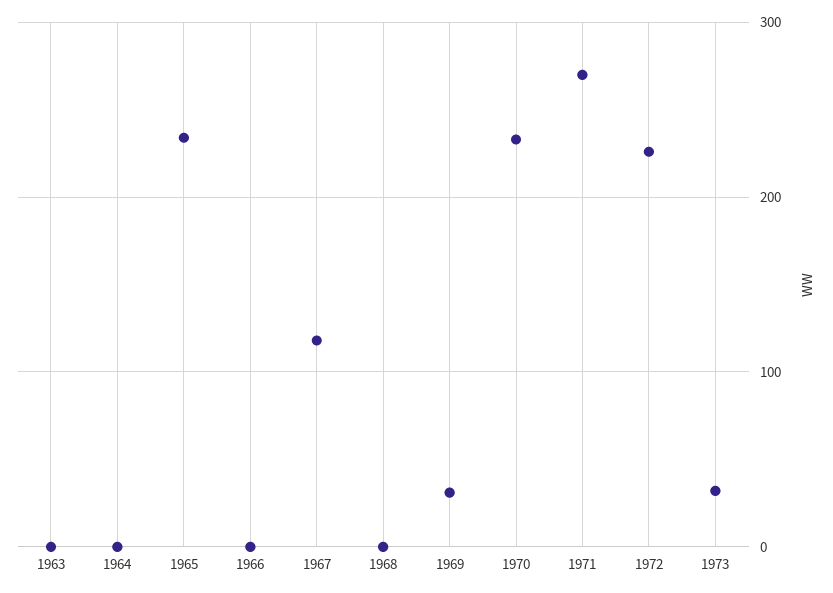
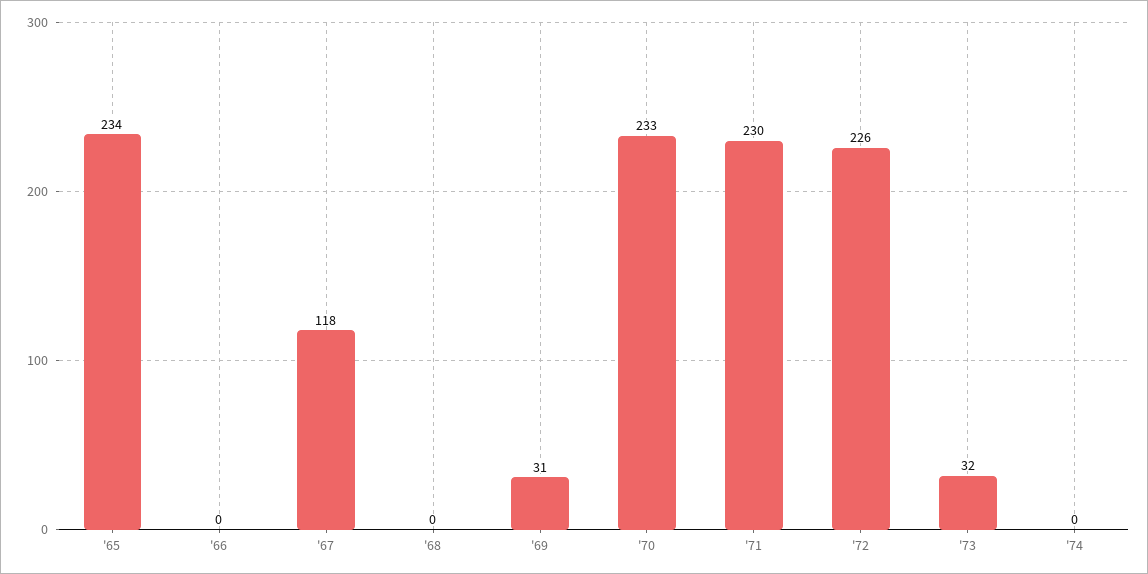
1963: 0 -> none
1964: 0 -> none
1971: 270 -> 230
'74: none -> 0

